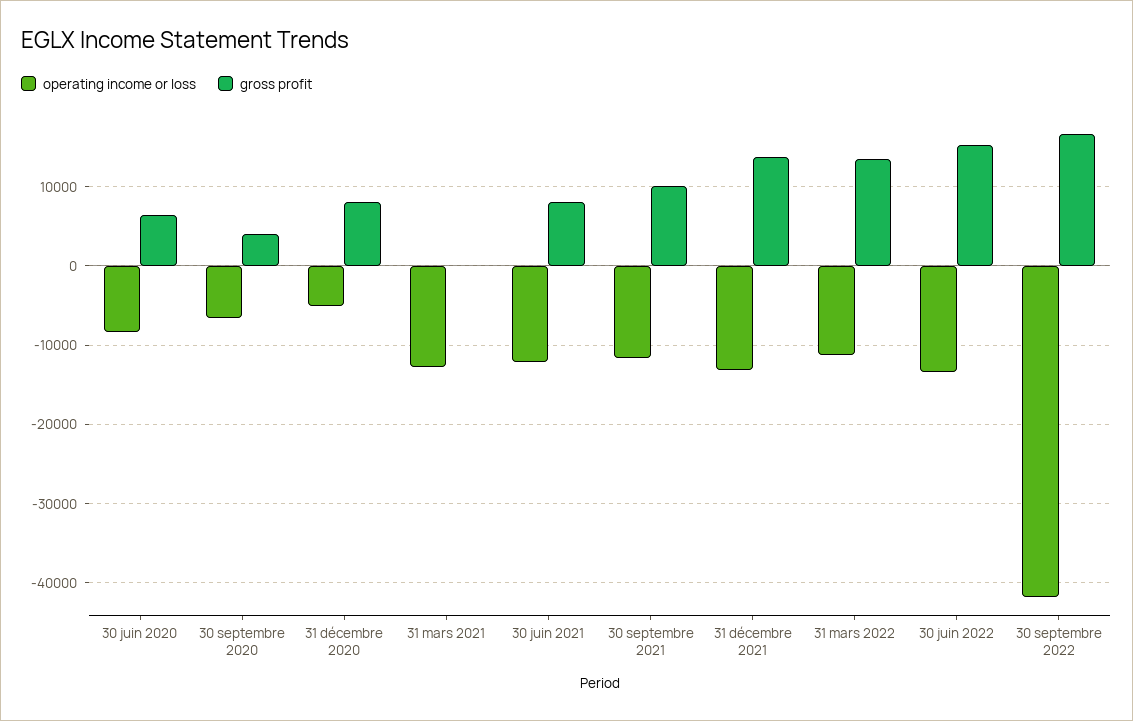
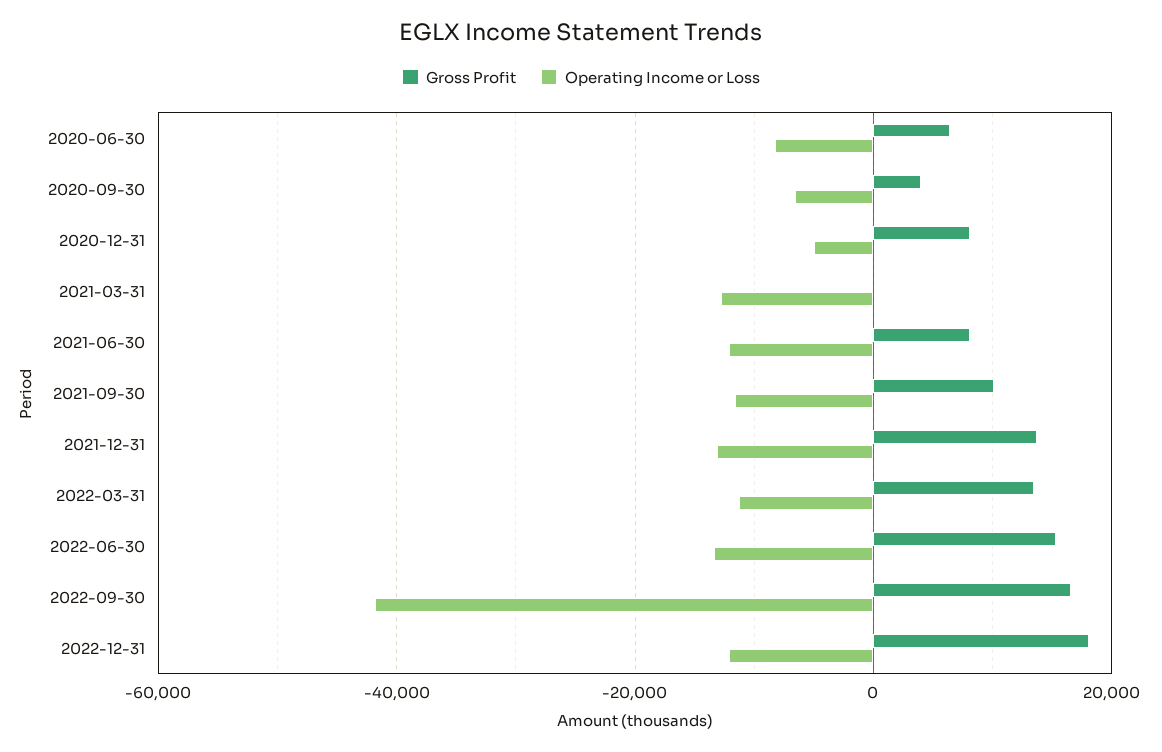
gross profit, 2022-12-31: none -> 18000
operating income or loss, 2022-12-31: none -> -12000

